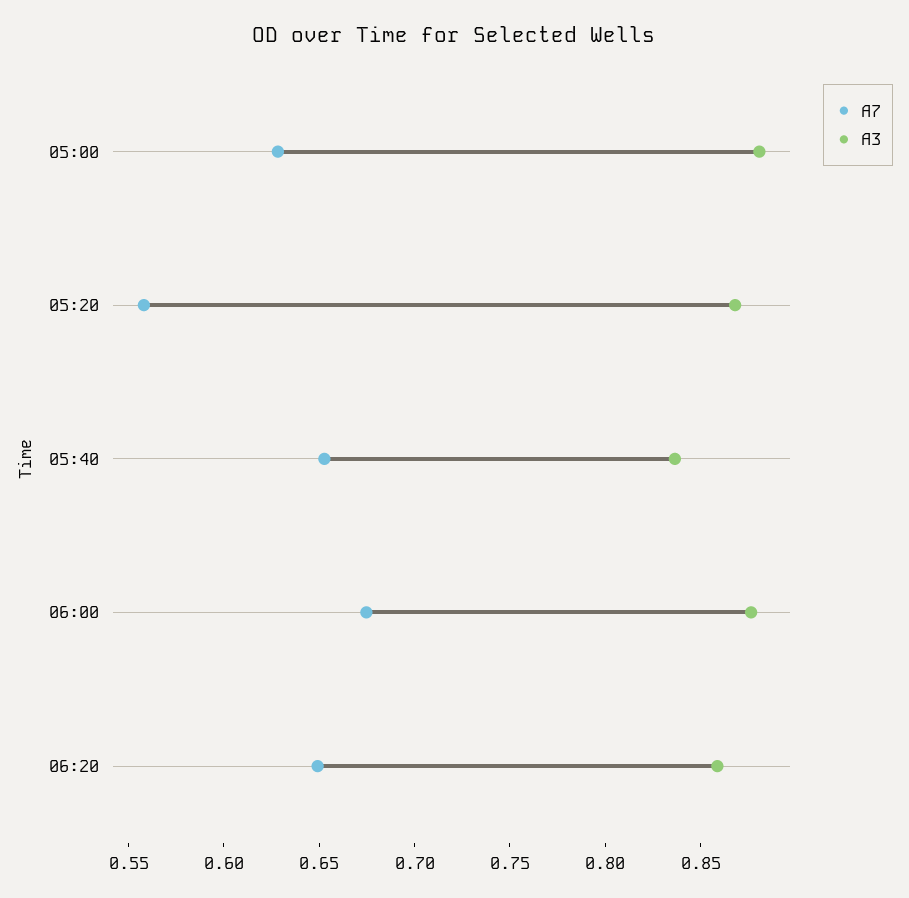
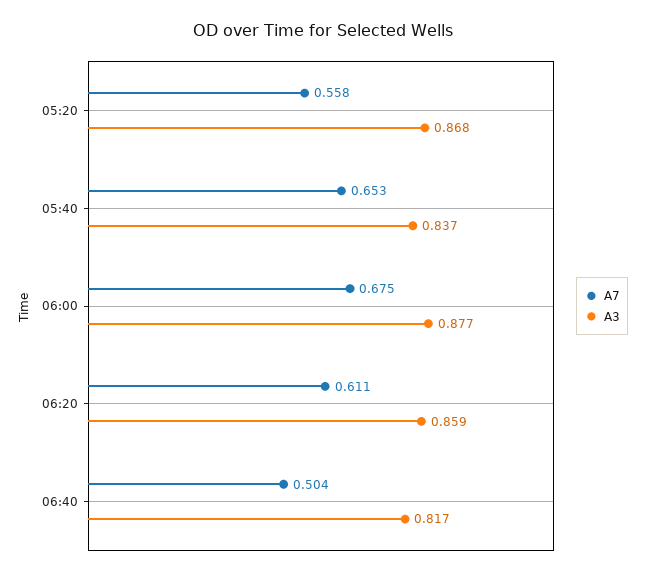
A7, 05:00: 0.63 -> none
A3, 05:00: 0.88 -> none
A7, 06:20: 0.65 -> 0.611
A7, 06:40: none -> 0.504
A3, 06:40: none -> 0.817

